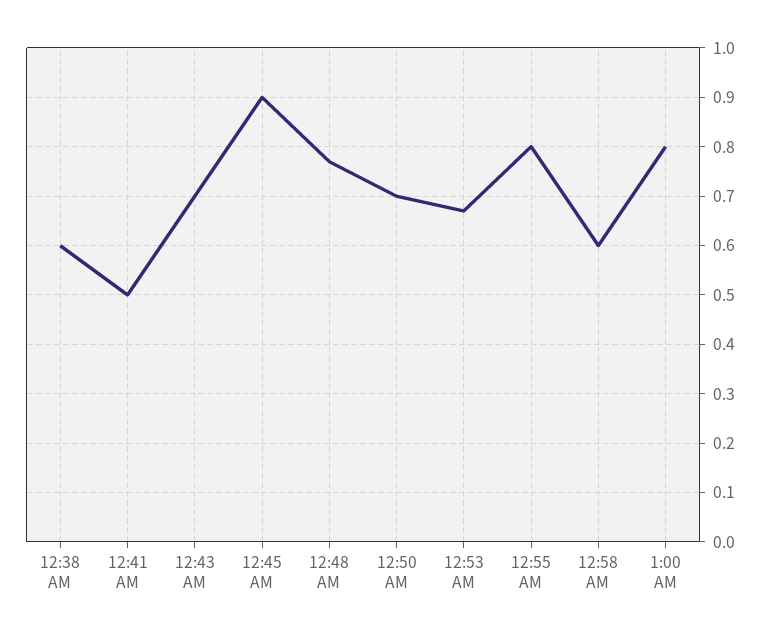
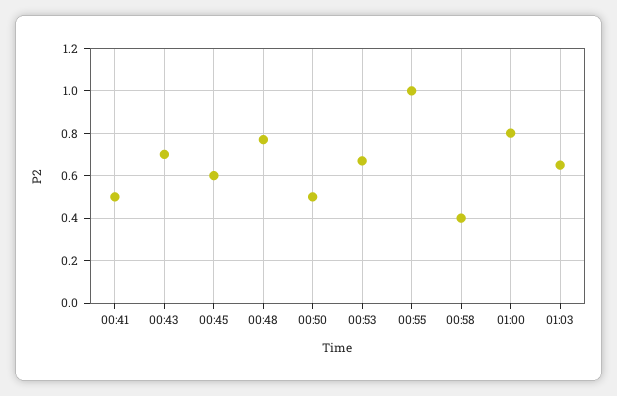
12:38 AM: 0.6 -> none
12:45 AM: 0.9 -> 0.6
12:50 AM: 0.7 -> 0.5
12:55 AM: 0.8 -> 1
12:58 AM: 0.6 -> 0.4
01:03: none -> 0.65

